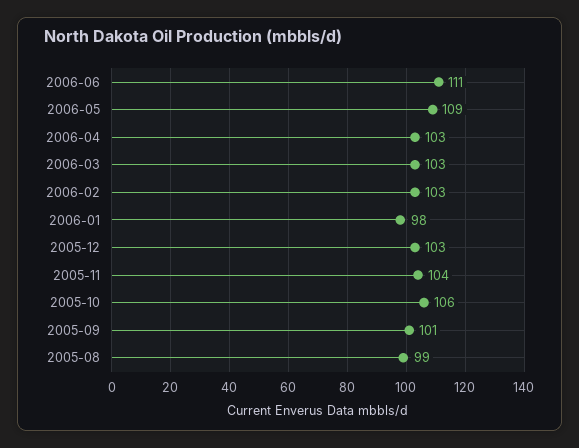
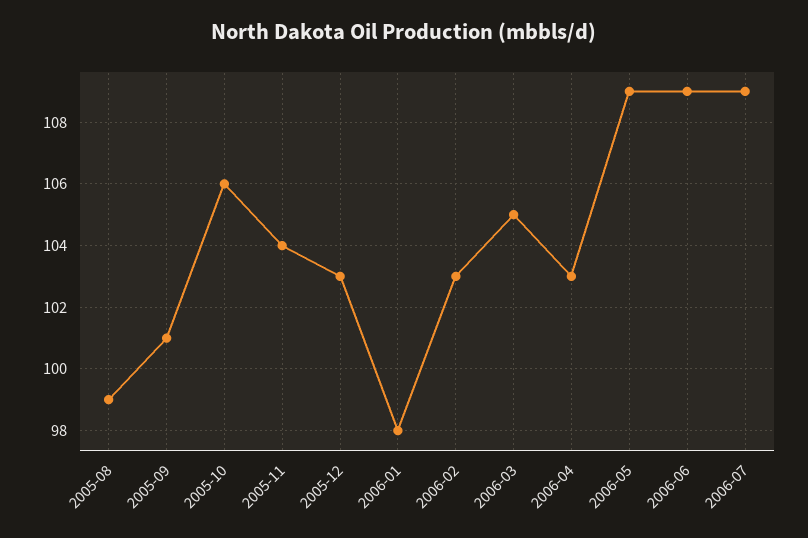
2006-06: 111 -> 109
2006-03: 103 -> 105
2006-07: none -> 109

